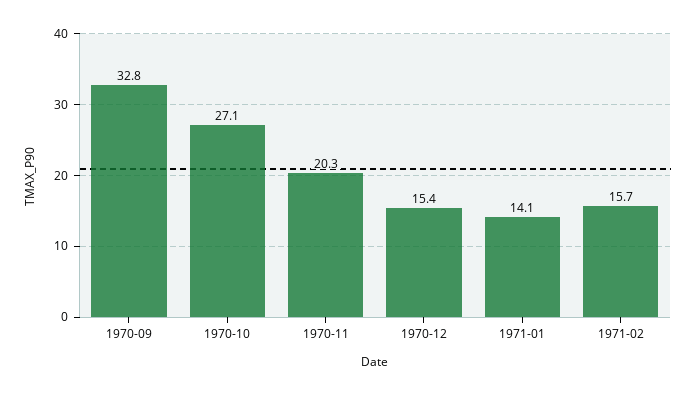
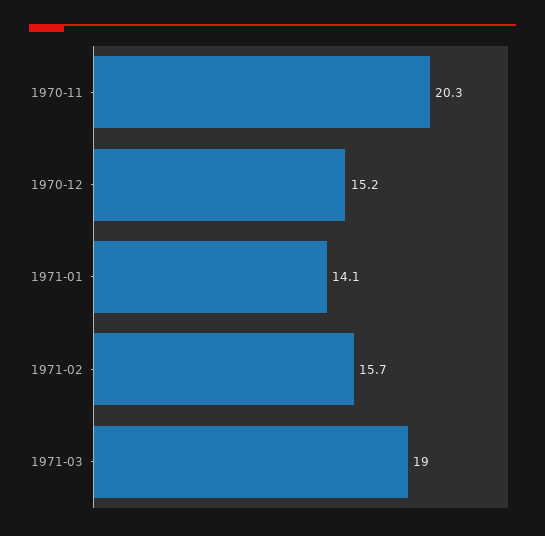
1970-09: 32.8 -> none
1970-10: 27.1 -> none
1970-12: 15.4 -> 15.2
1971-03: none -> 19

